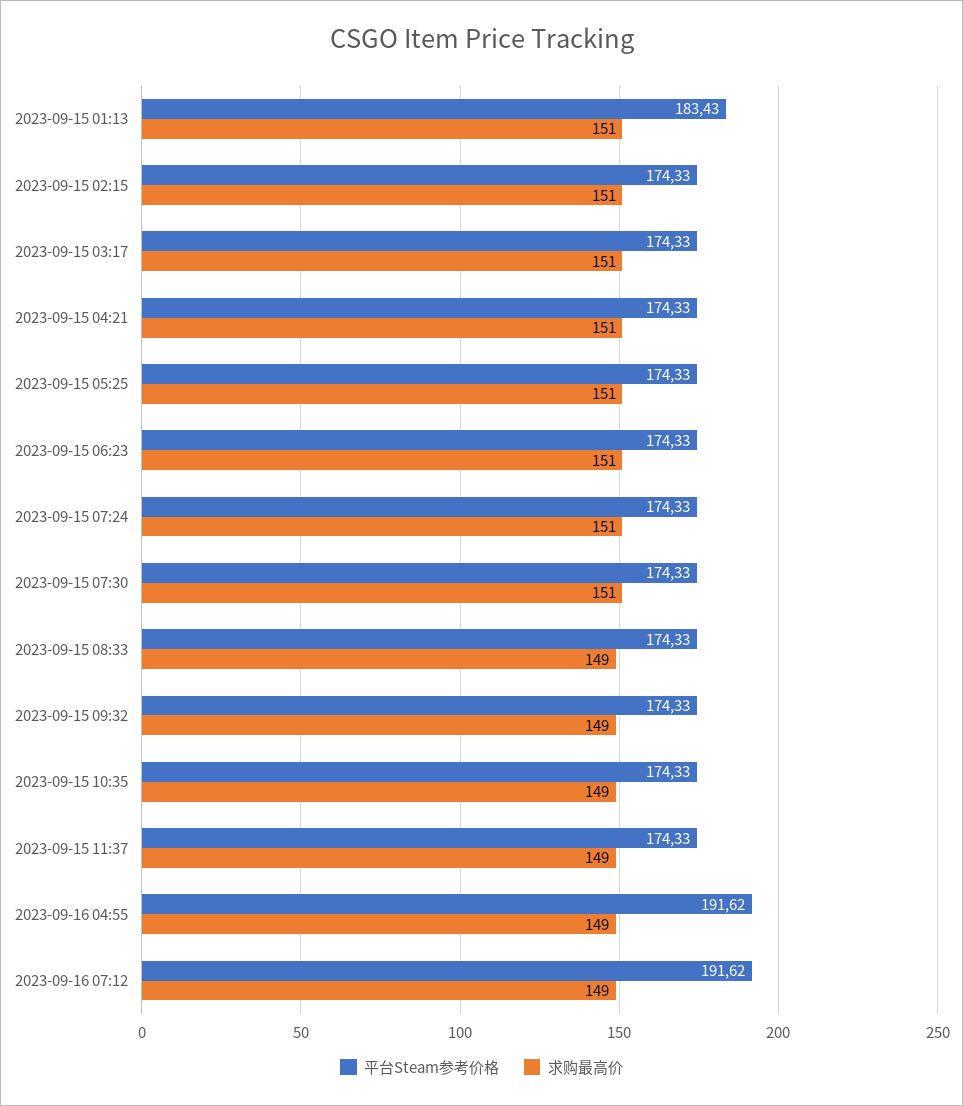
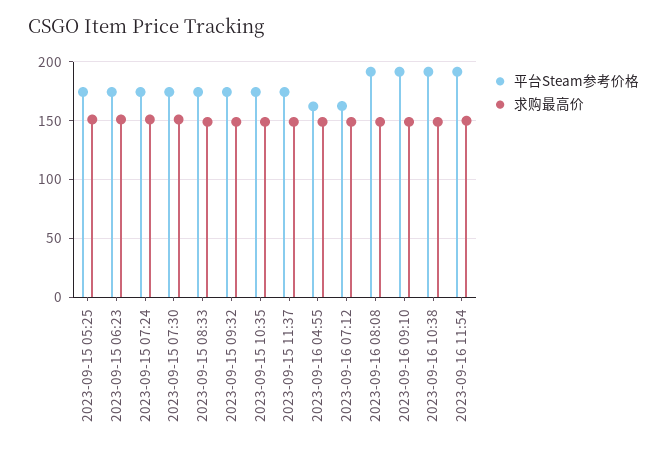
平台Steam参考价格, 2023-09-15 01:13: 183.43 -> none
求购最高价, 2023-09-15 01:13: 151 -> none
平台Steam参考价格, 2023-09-15 02:15: 174.33 -> none
求购最高价, 2023-09-15 02:15: 151 -> none
平台Steam参考价格, 2023-09-15 03:17: 174.33 -> none
求购最高价, 2023-09-15 03:17: 151 -> none
平台Steam参考价格, 2023-09-15 04:21: 174.33 -> none
求购最高价, 2023-09-15 04:21: 151 -> none
平台Steam参考价格, 2023-09-16 04:55: 191.62 -> 160
平台Steam参考价格, 2023-09-16 07:12: 191.62 -> 160
平台Steam参考价格, 2023-09-16 08:08: none -> 190
求购最高价, 2023-09-16 08:08: none -> 150
平台Steam参考价格, 2023-09-16 09:10: none -> 190
求购最高价, 2023-09-16 09:10: none -> 150
平台Steam参考价格, 2023-09-16 10:38: none -> 190
求购最高价, 2023-09-16 10:38: none -> 150
平台Steam参考价格, 2023-09-16 11:54: none -> 190
求购最高价, 2023-09-16 11:54: none -> 150

